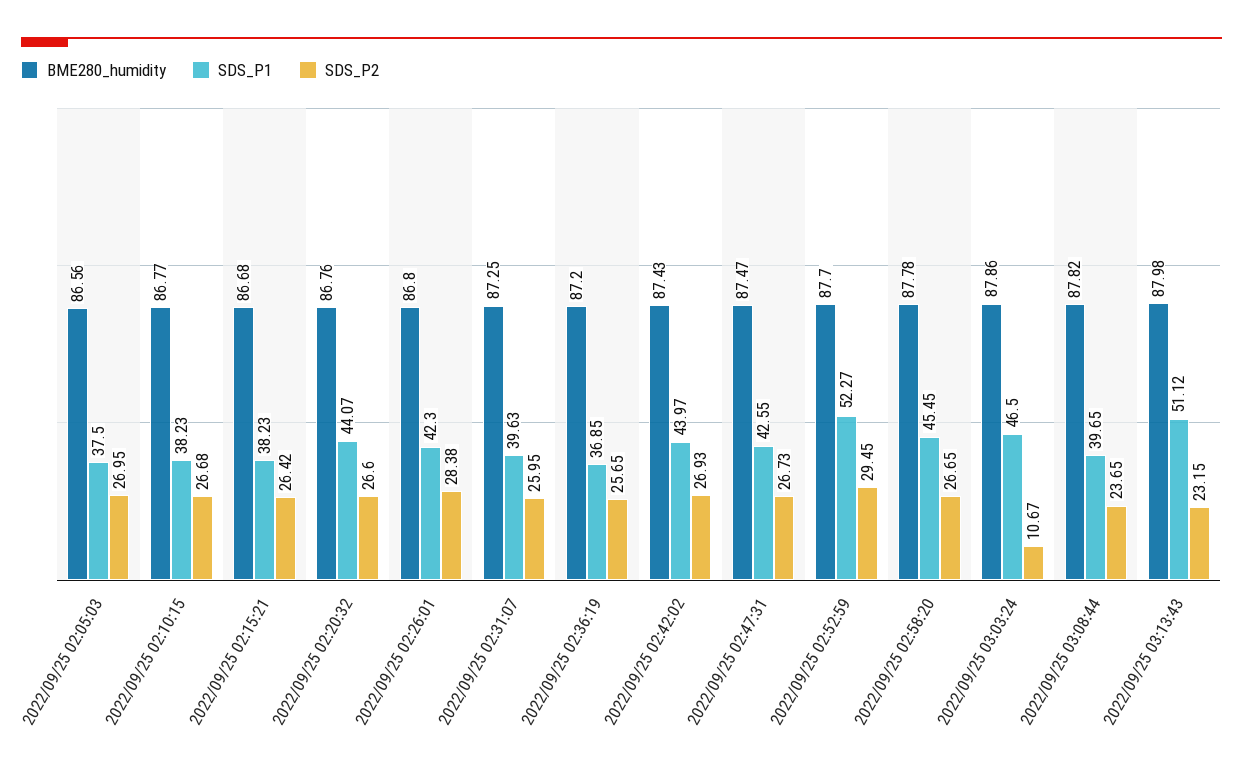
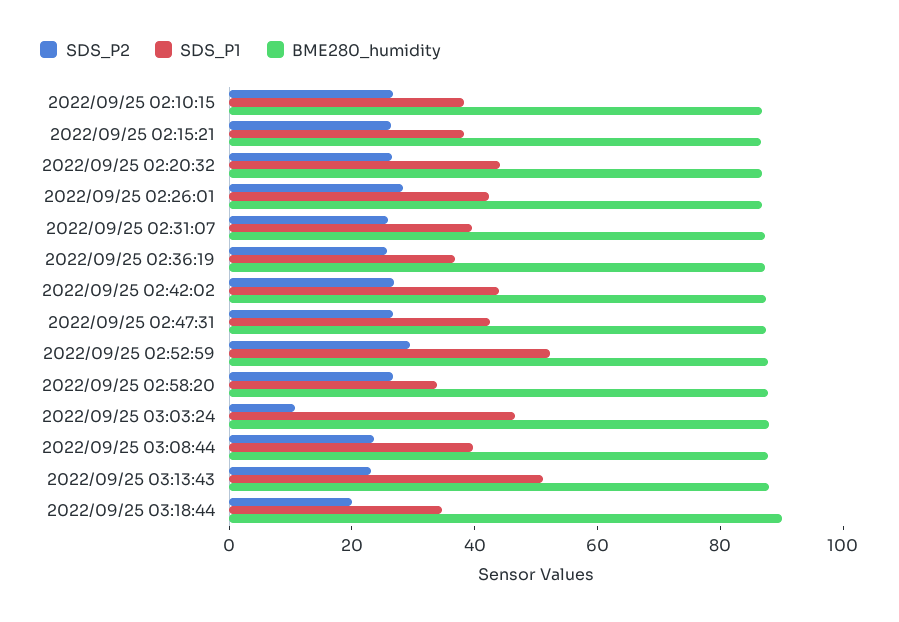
BME280_humidity, 2022/09/25 02:05:03: 86.56 -> none
SDS_P1, 2022/09/25 02:05:03: 37.5 -> none
SDS_P2, 2022/09/25 02:05:03: 26.95 -> none
SDS_P1, 2022/09/25 02:58:20: 45.45 -> 35
SDS_P2, 2022/09/25 03:18:44: none -> 20
SDS_P1, 2022/09/25 03:18:44: none -> 35
BME280_humidity, 2022/09/25 03:18:44: none -> 90

